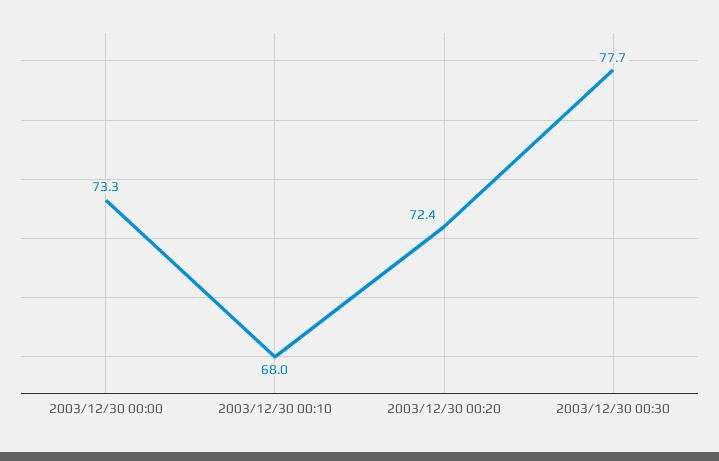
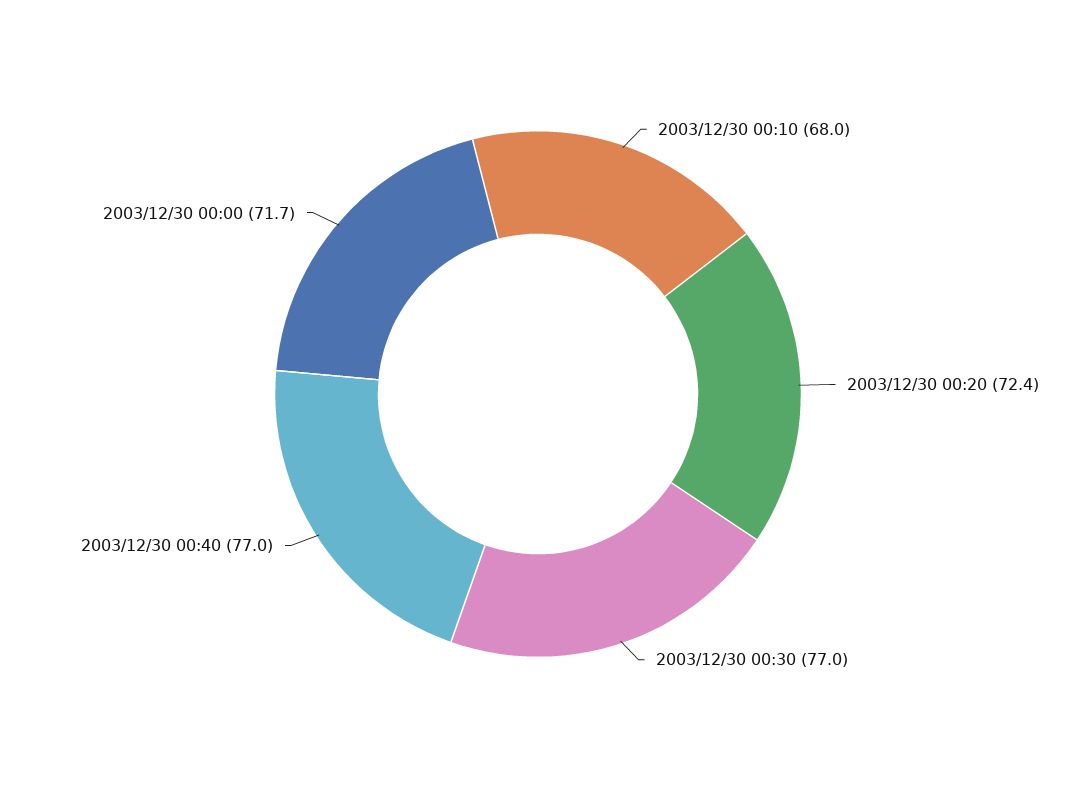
2003/12/30 00:00: 73.3 -> 71.7
2003/12/30 00:30: 77.7 -> 77
2003/12/30 00:40: none -> 77

